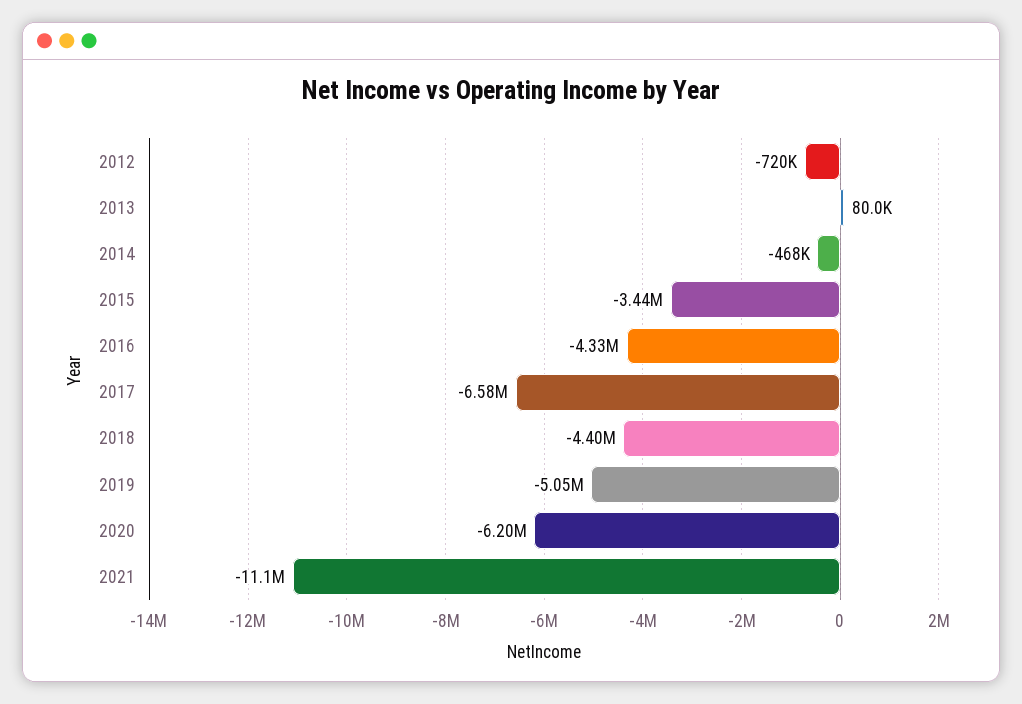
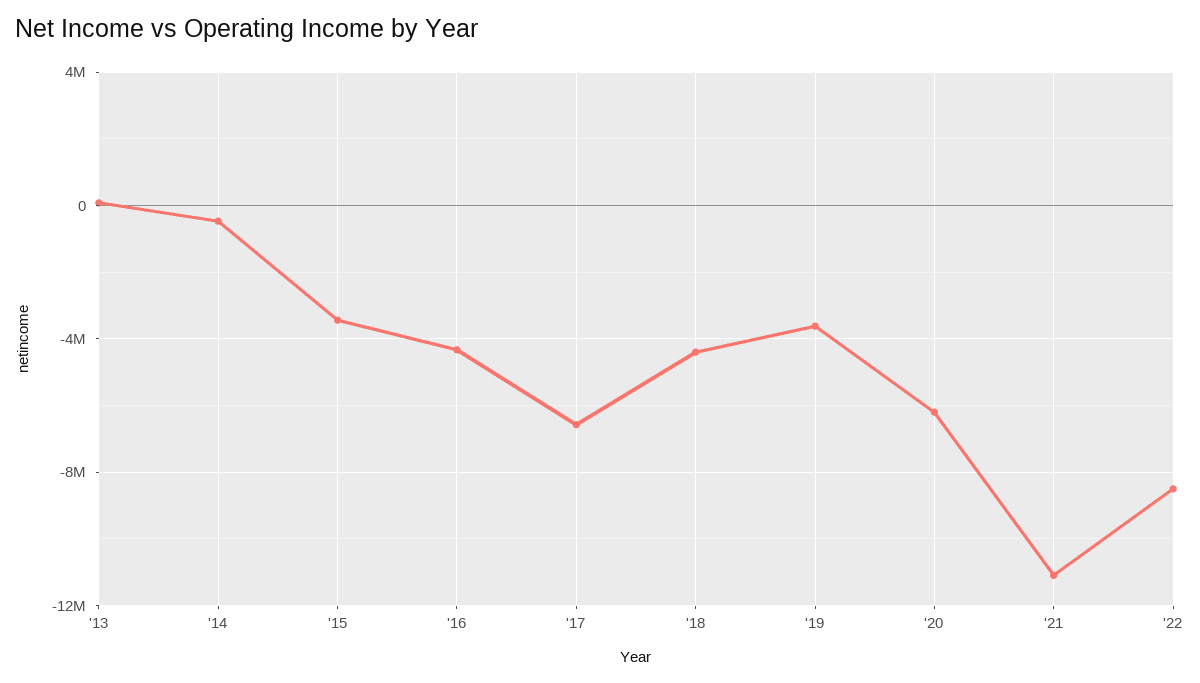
2012: -720000 -> none
2019: -5050000 -> -3500000
'22: none -> -8500000

